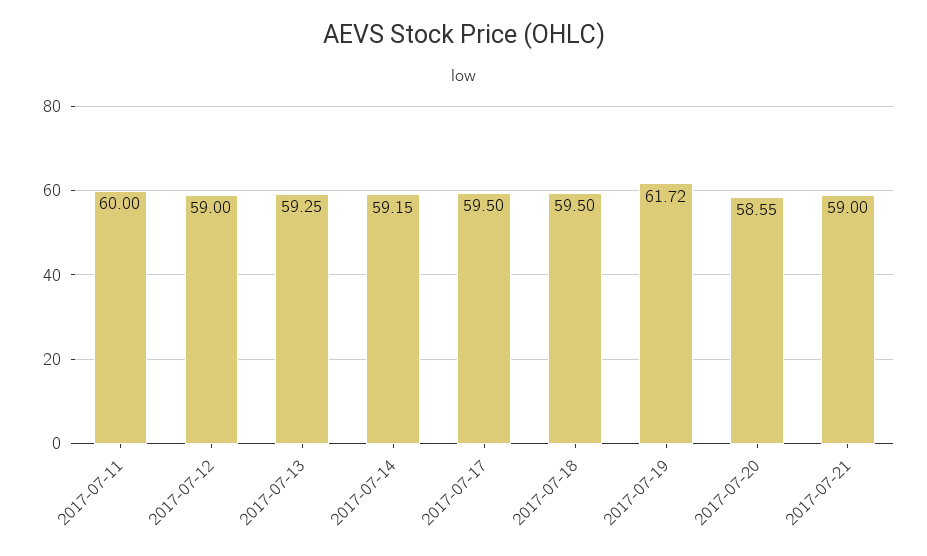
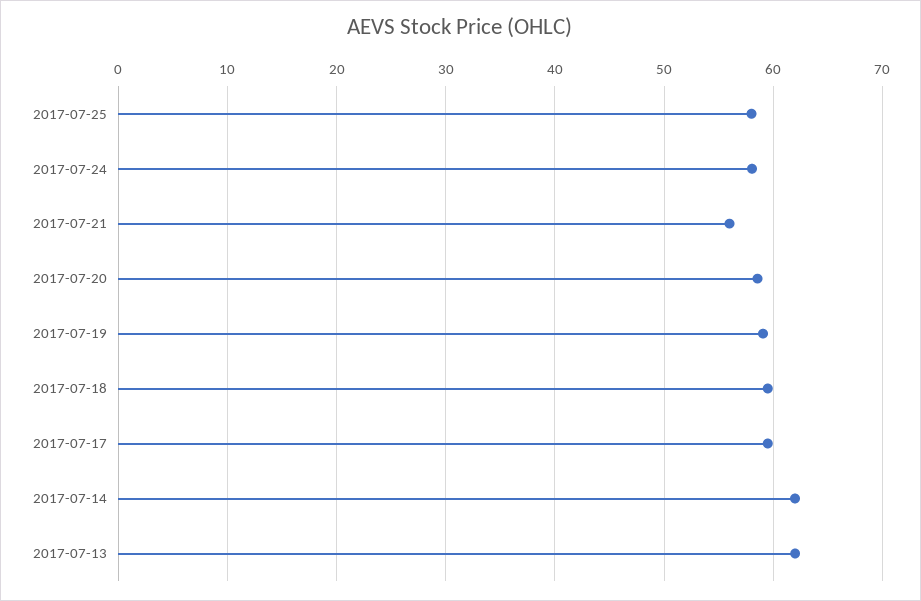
2017-07-11: 60 -> none
2017-07-12: 59 -> none
2017-07-13: 59.25 -> 62
2017-07-14: 59.15 -> 62
2017-07-19: 61.72 -> 59
2017-07-21: 59 -> 56
2017-07-25: none -> 58
2017-07-24: none -> 58

